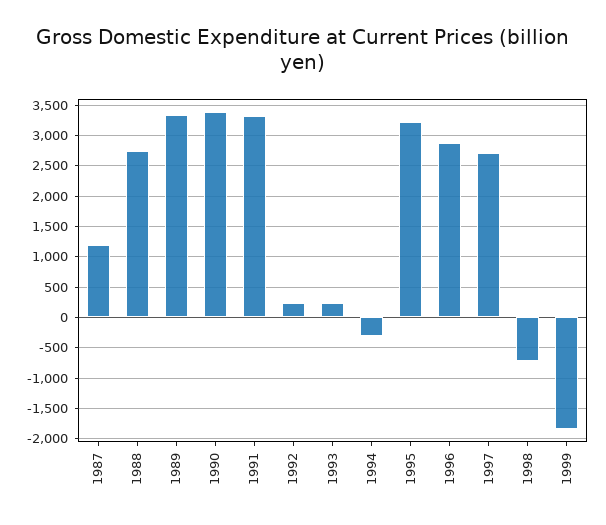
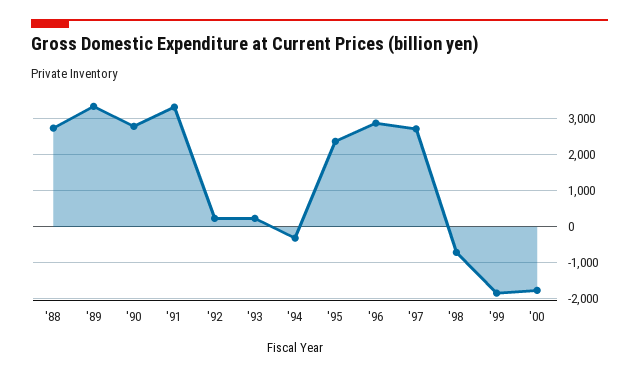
1987: 1200 -> none
1990: 3400 -> 2800
1995: 3200 -> 2400
'00: none -> -1800

